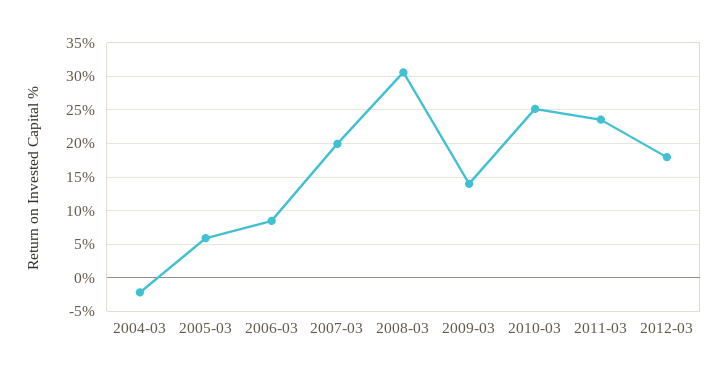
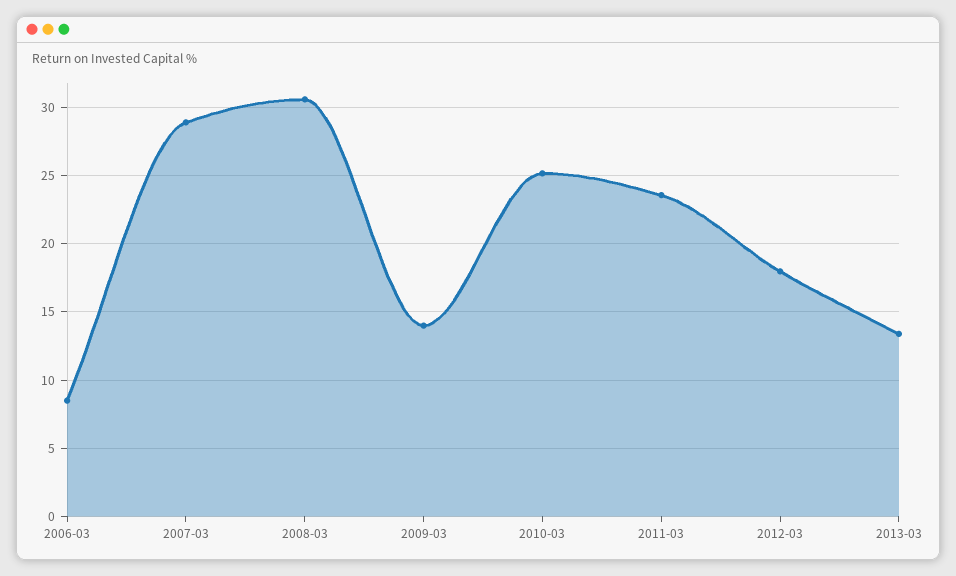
2004-03: -2 -> none
2005-03: 6 -> none
2007-03: 20 -> 29
2013-03: none -> 13.5

